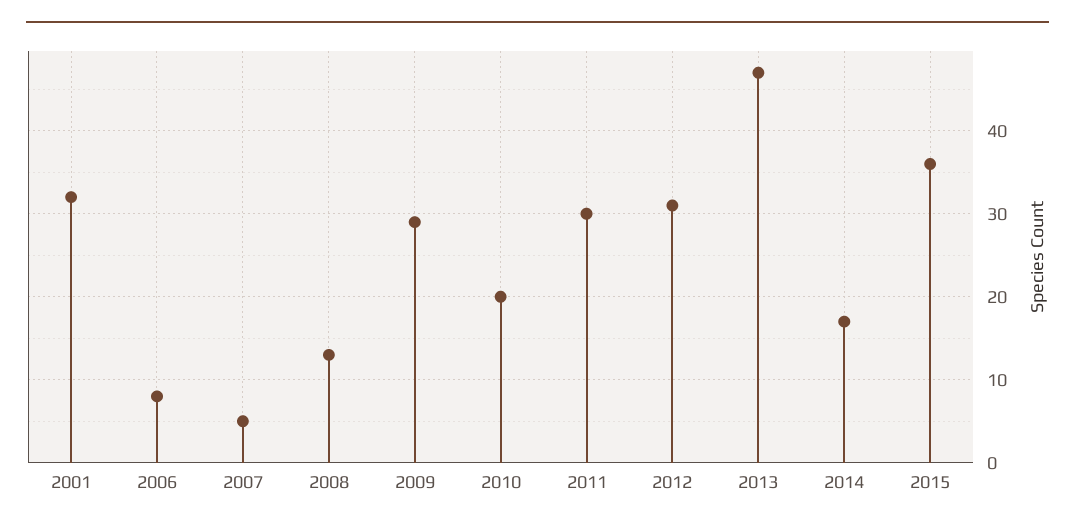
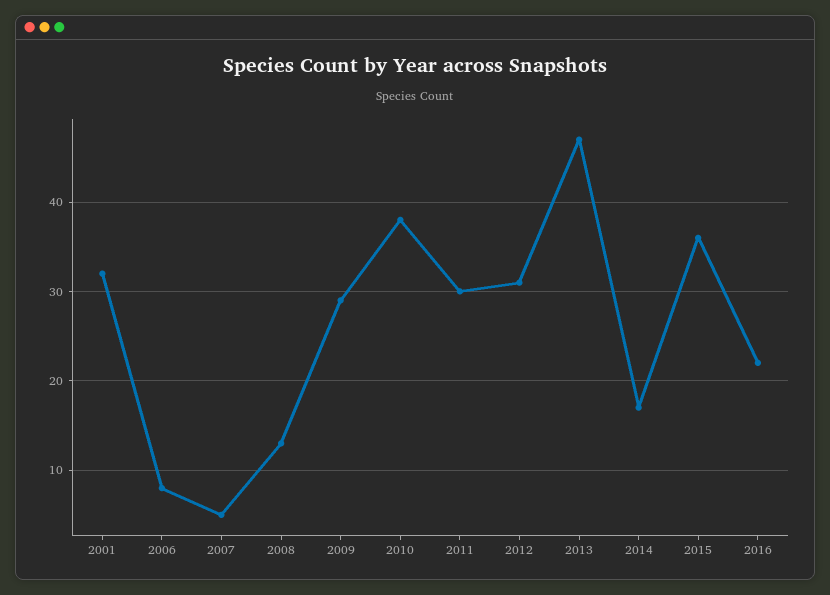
2010: 20 -> 38
2016: none -> 22

